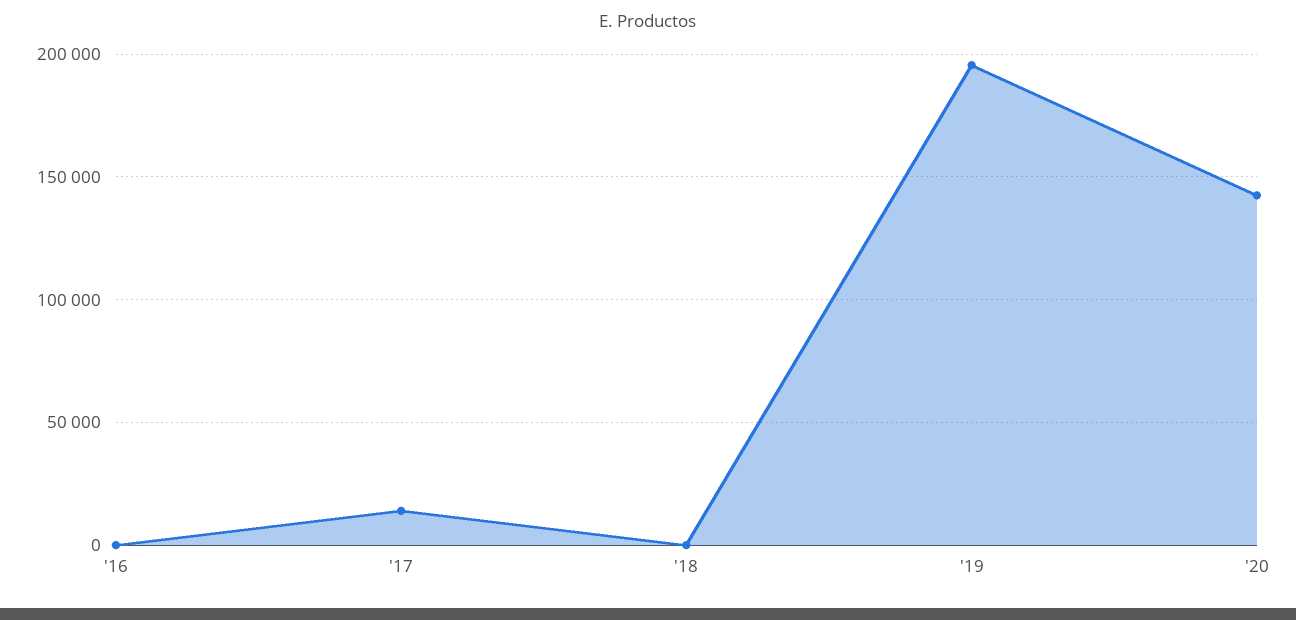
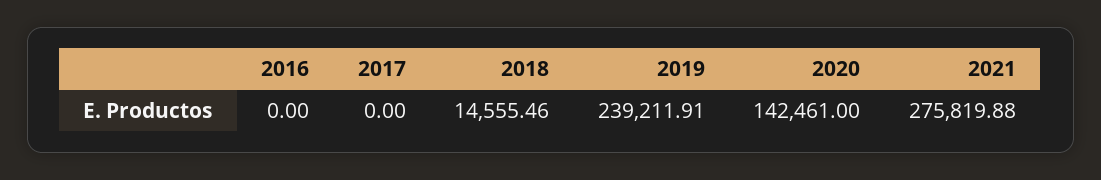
'17: 15000 -> 0
'18: 0 -> 14555.46
'19: 195000 -> 239211.91
2021: none -> 275819.88

